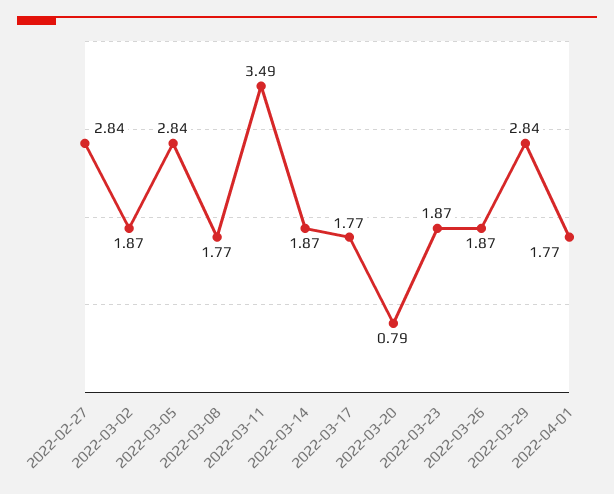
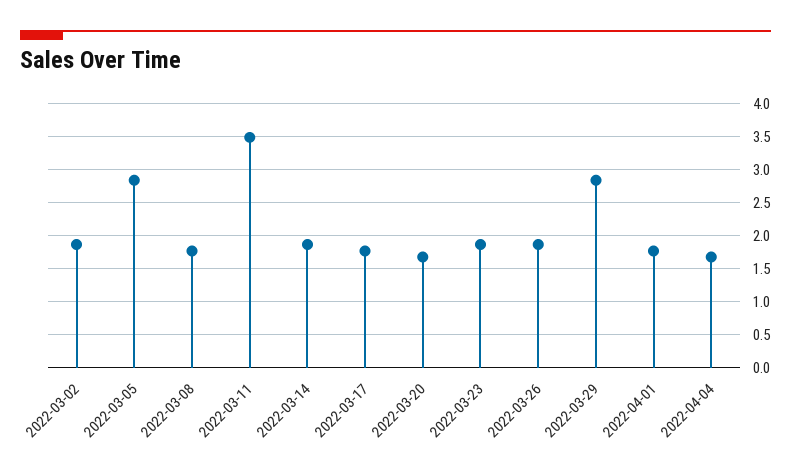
2022-02-27: 2.84 -> none
2022-03-20: 0.79 -> 1.7
2022-04-04: none -> 1.7

